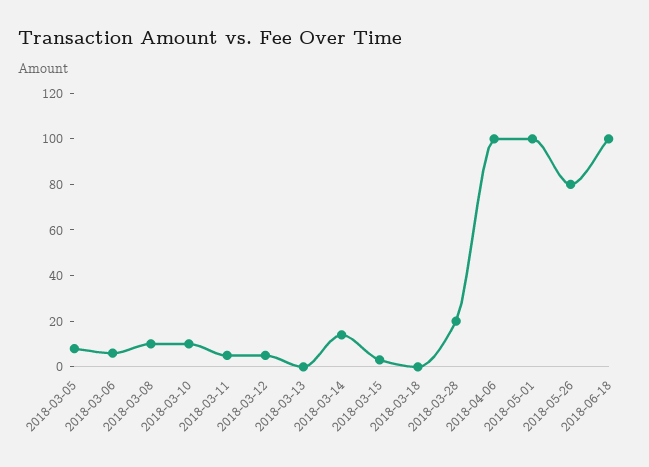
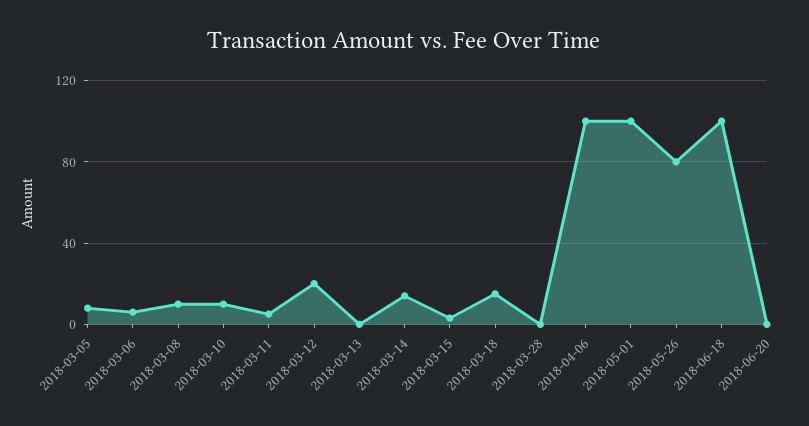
2018-03-12: 5 -> 20
2018-03-18: 0 -> 15
2018-03-28: 20 -> 0
2018-06-20: none -> 0

